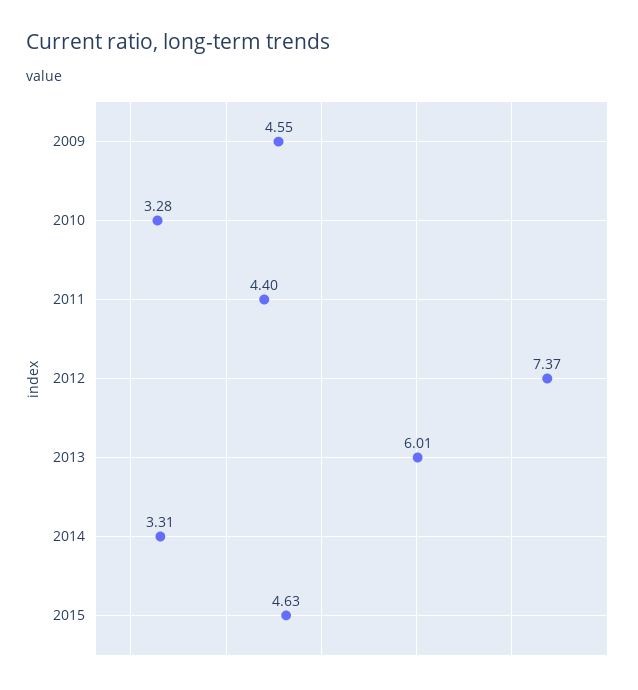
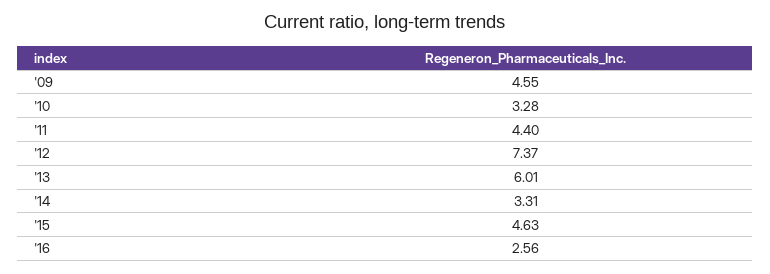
'16: none -> 2.56

